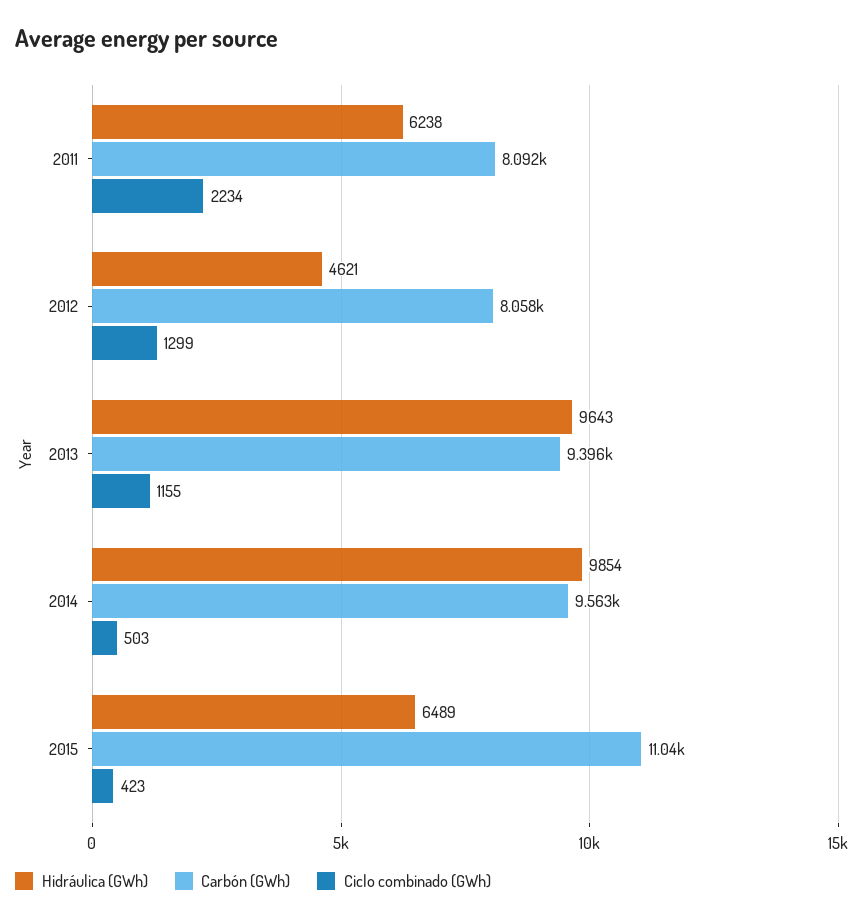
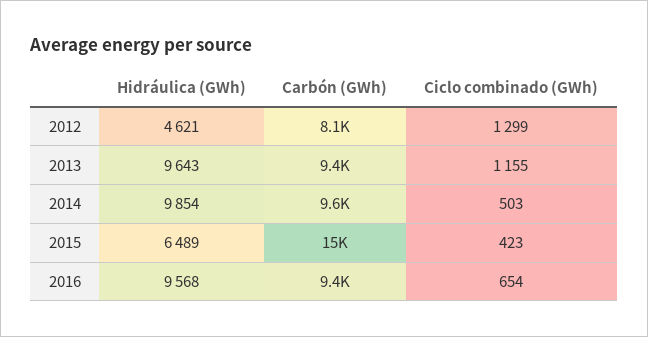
Hidráulica (GWh), 2011: 6238 -> none
Carbón (GWh), 2011: 8092 -> none
Ciclo combinado (GWh), 2011: 2234 -> none
Carbón (GWh), 2015: 11040 -> 15000
Hidráulica (GWh), 2016: none -> 9568
Carbón (GWh), 2016: none -> 9400
Ciclo combinado (GWh), 2016: none -> 654

